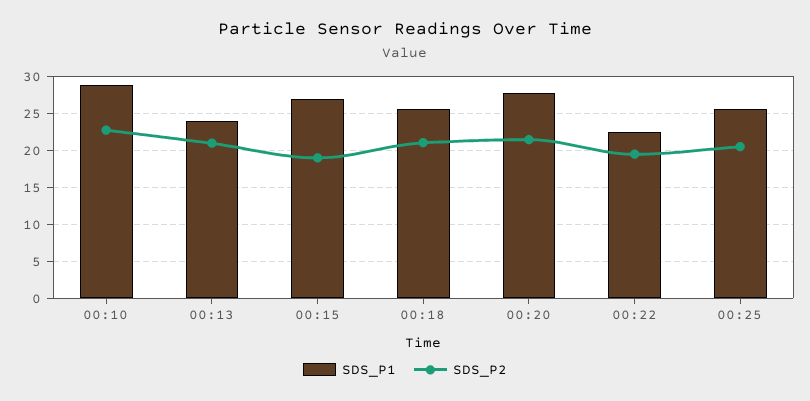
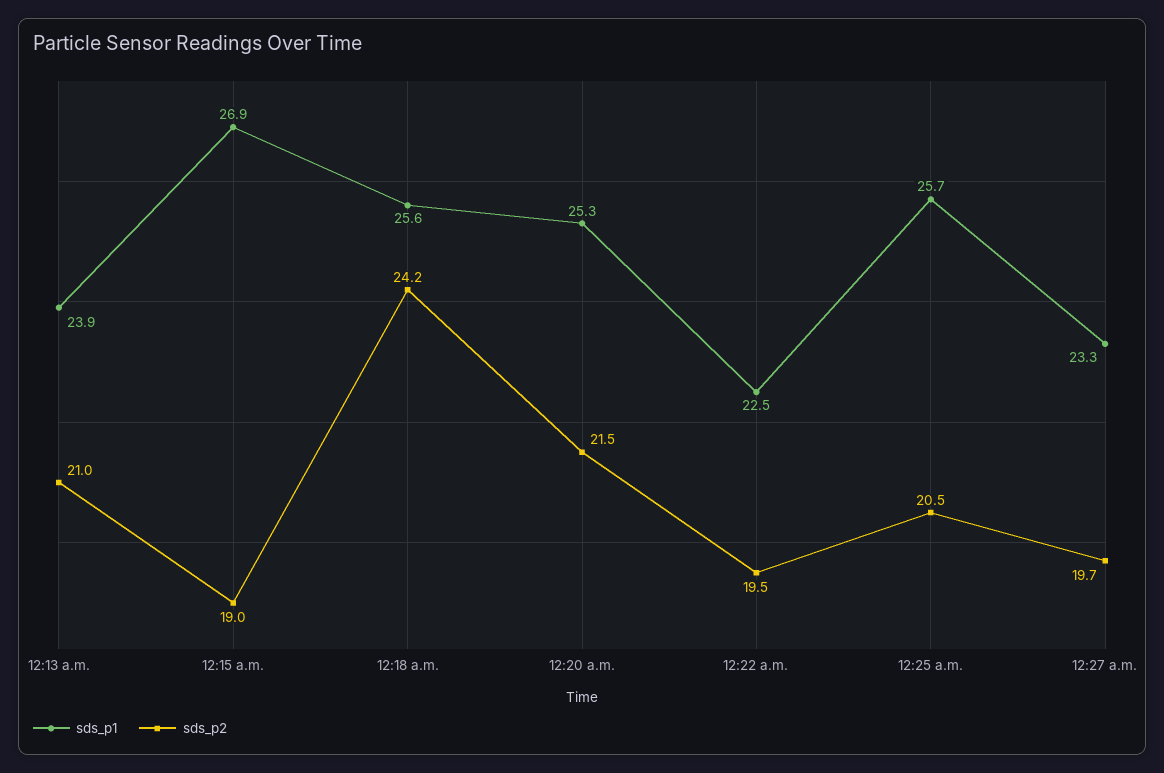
SDS_P1, 00:10: 29 -> none
SDS_P2, 00:10: 23 -> none
SDS_P2, 00:18: 21 -> 24.2
SDS_P1, 00:20: 28 -> 25.3
SDS_P1, 12:27 a.m.: none -> 23.3
SDS_P2, 12:27 a.m.: none -> 19.7

